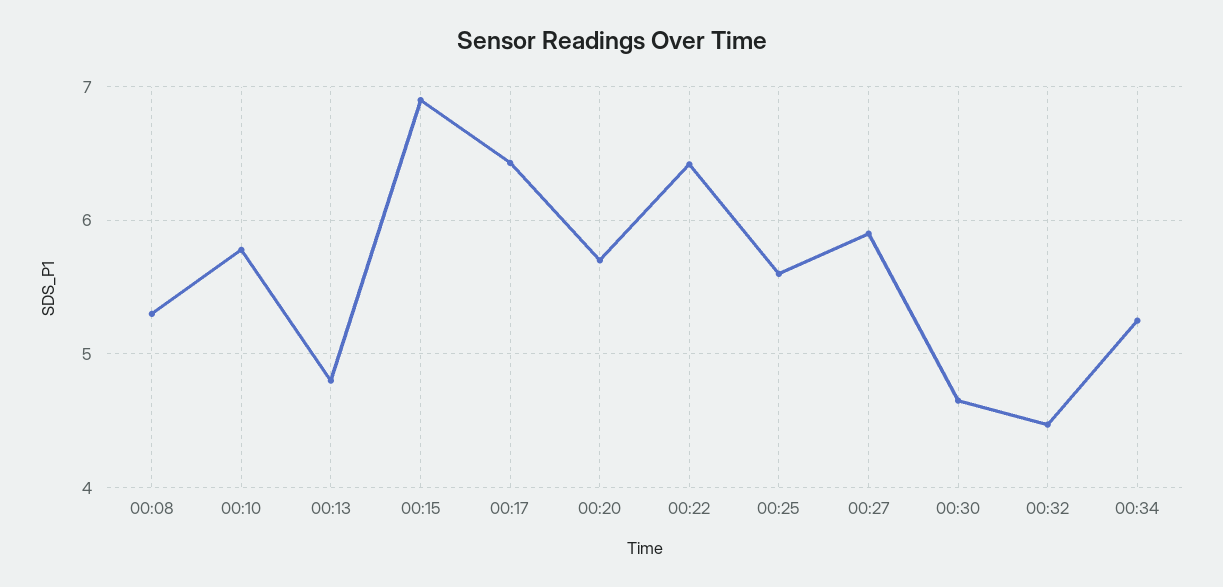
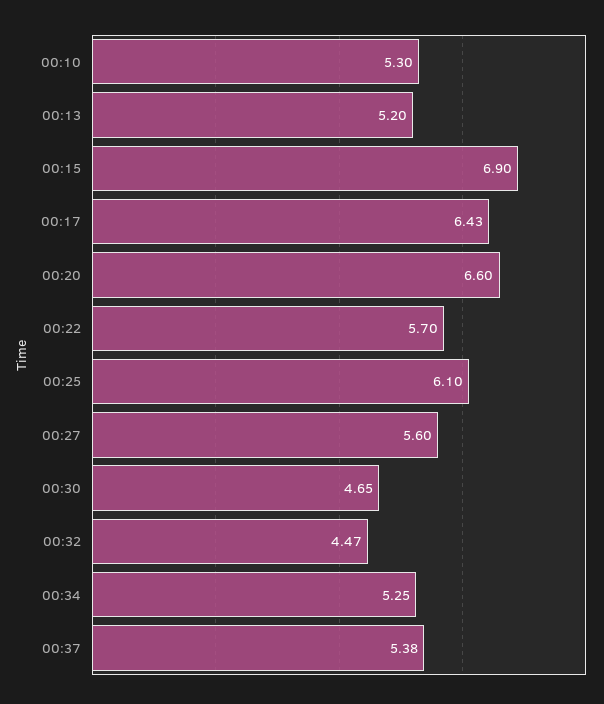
00:08: 5.3 -> none
00:10: 5.8 -> 5.3
00:13: 4.8 -> 5.2
00:20: 5.7 -> 6.6
00:22: 6.4 -> 5.7
00:25: 5.6 -> 6.1
00:27: 5.9 -> 5.6
00:37: none -> 5.38

